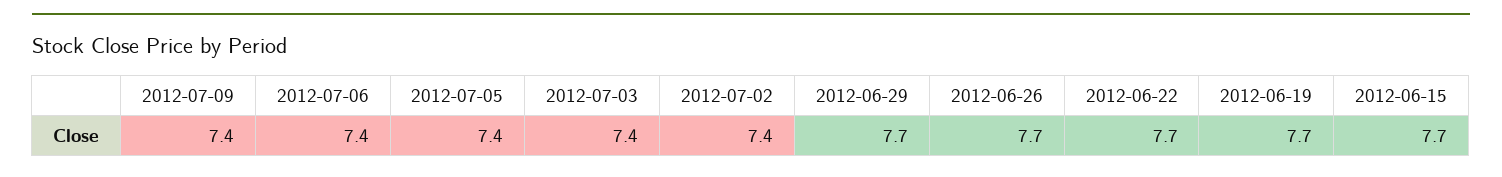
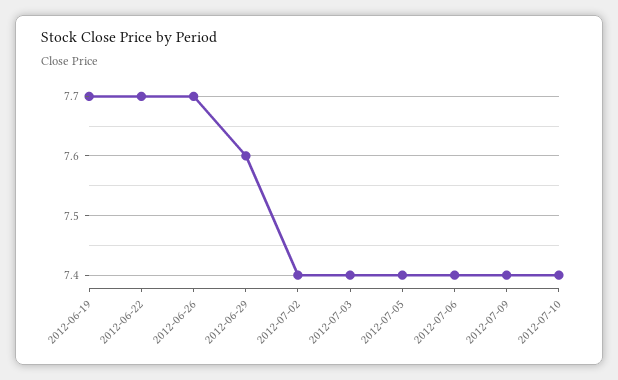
2012-06-29: 7.7 -> 7.6
2012-06-15: 7.7 -> none
2012-07-10: none -> 7.4

